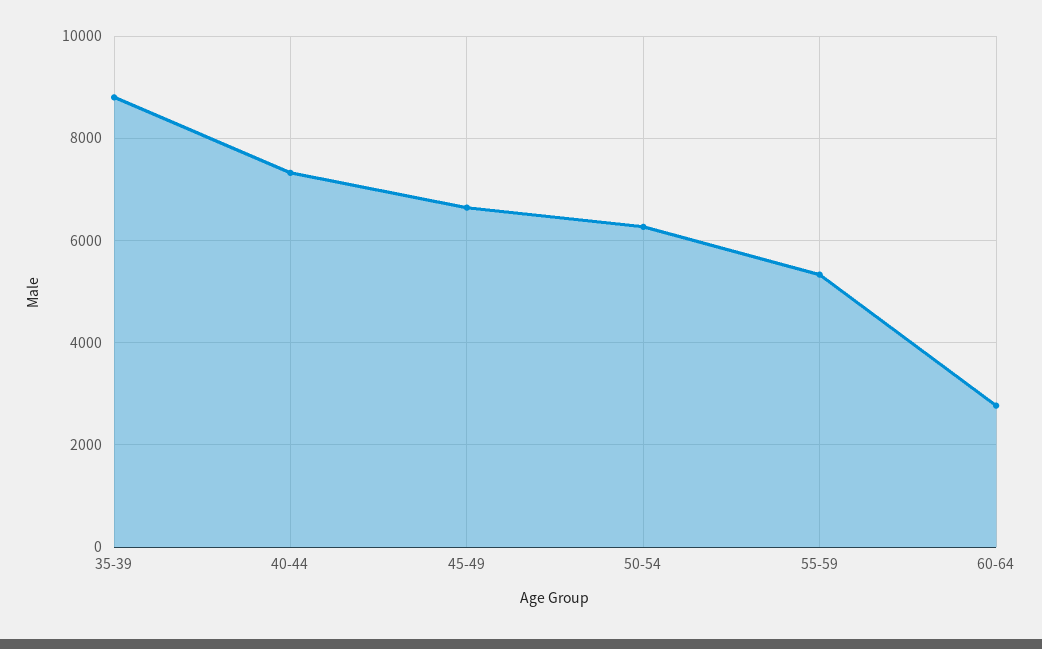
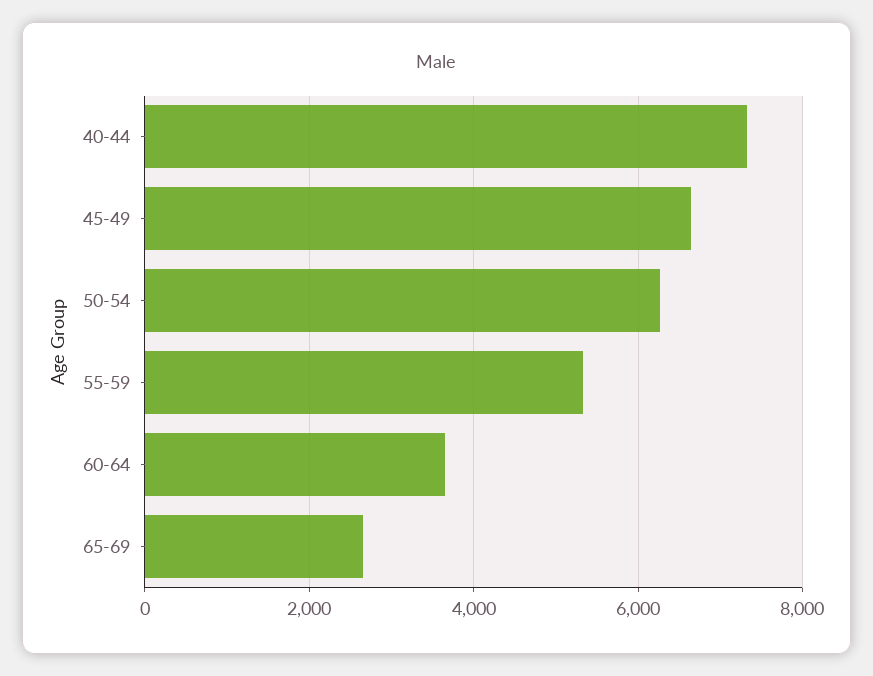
35-39: 8800 -> none
60-64: 2800 -> 3600
65-69: none -> 2600

